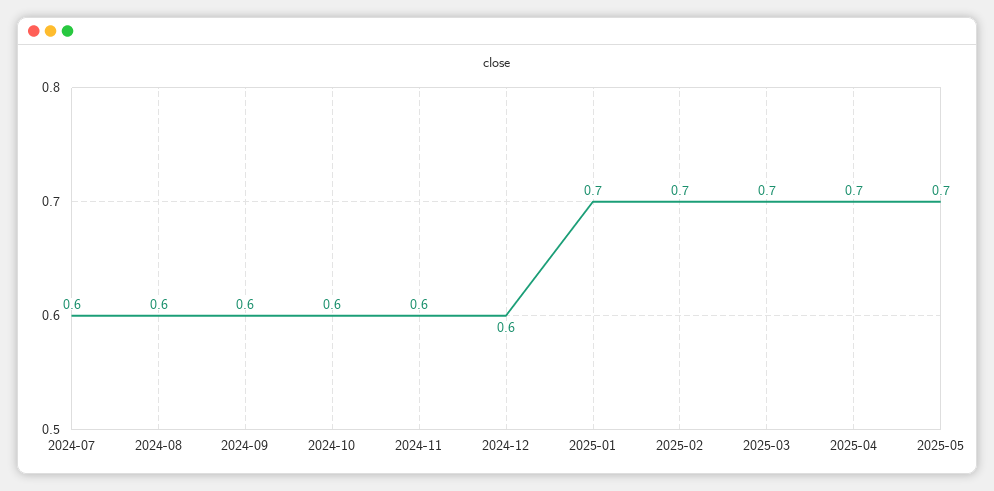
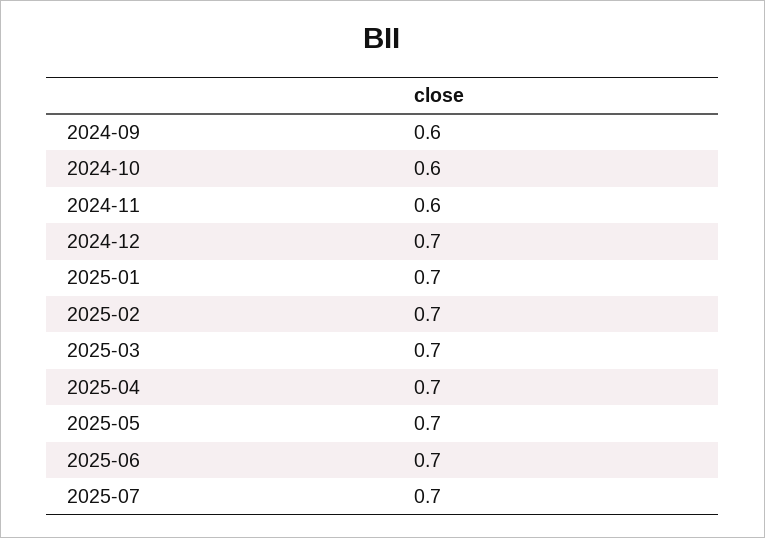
2024-07: 0.6 -> none
2024-08: 0.6 -> none
2024-12: 0.6 -> 0.7
2025-06: none -> 0.7
2025-07: none -> 0.7

